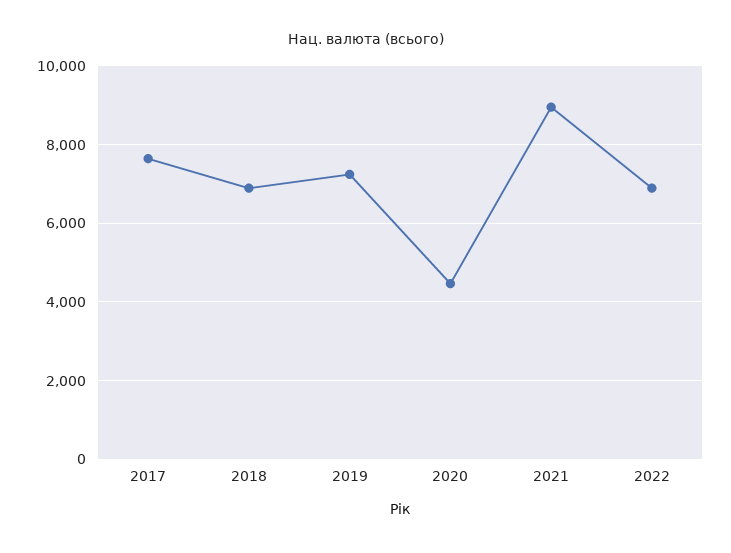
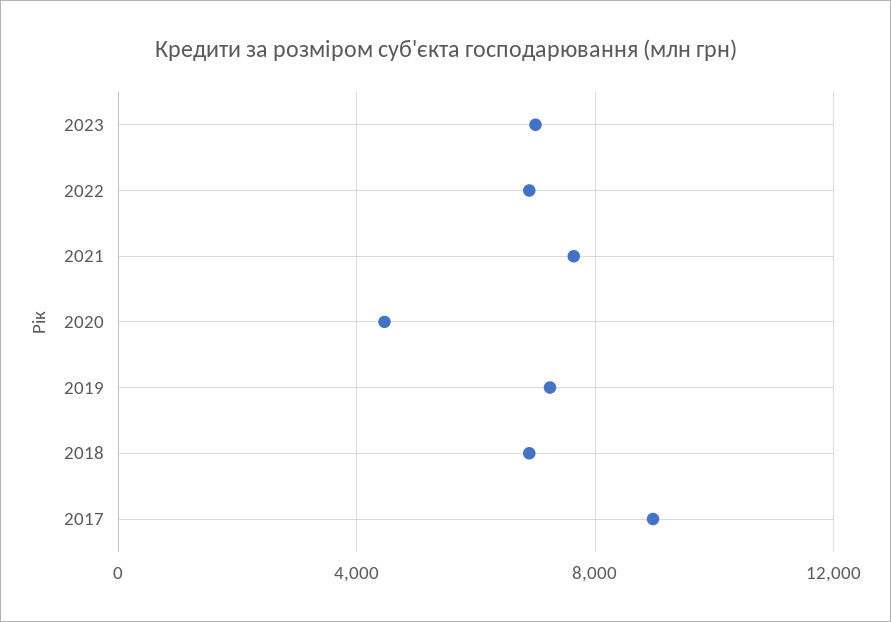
2017: 7600 -> 9000
2021: 9000 -> 7500
2023: none -> 7000

